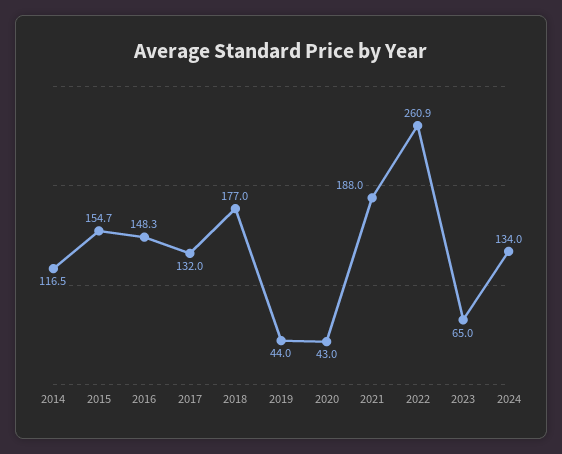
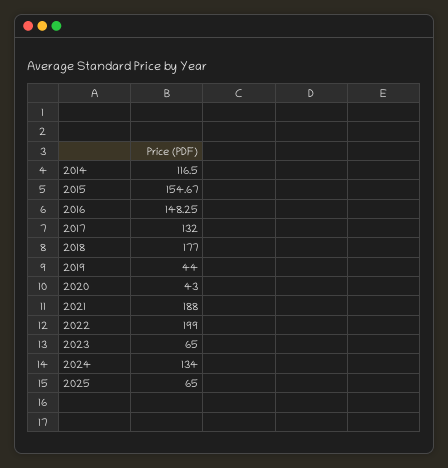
2022: 260.9 -> 199
2025: none -> 65

